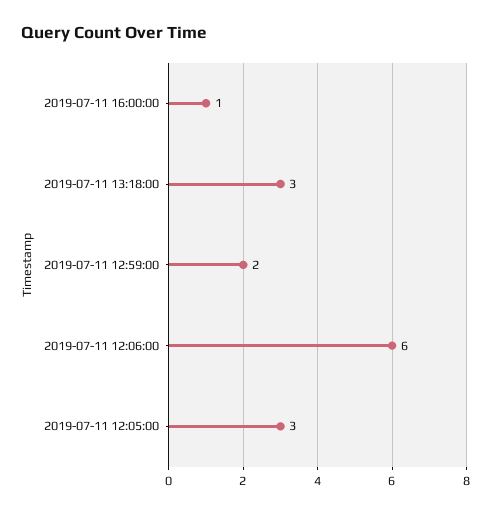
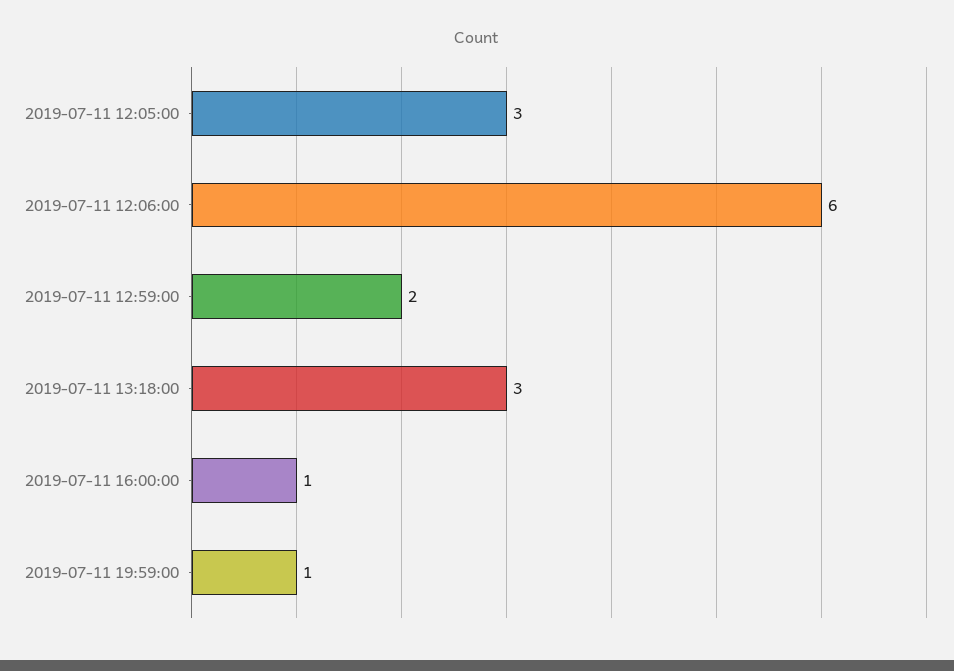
2019-07-11 19:59:00: none -> 1

